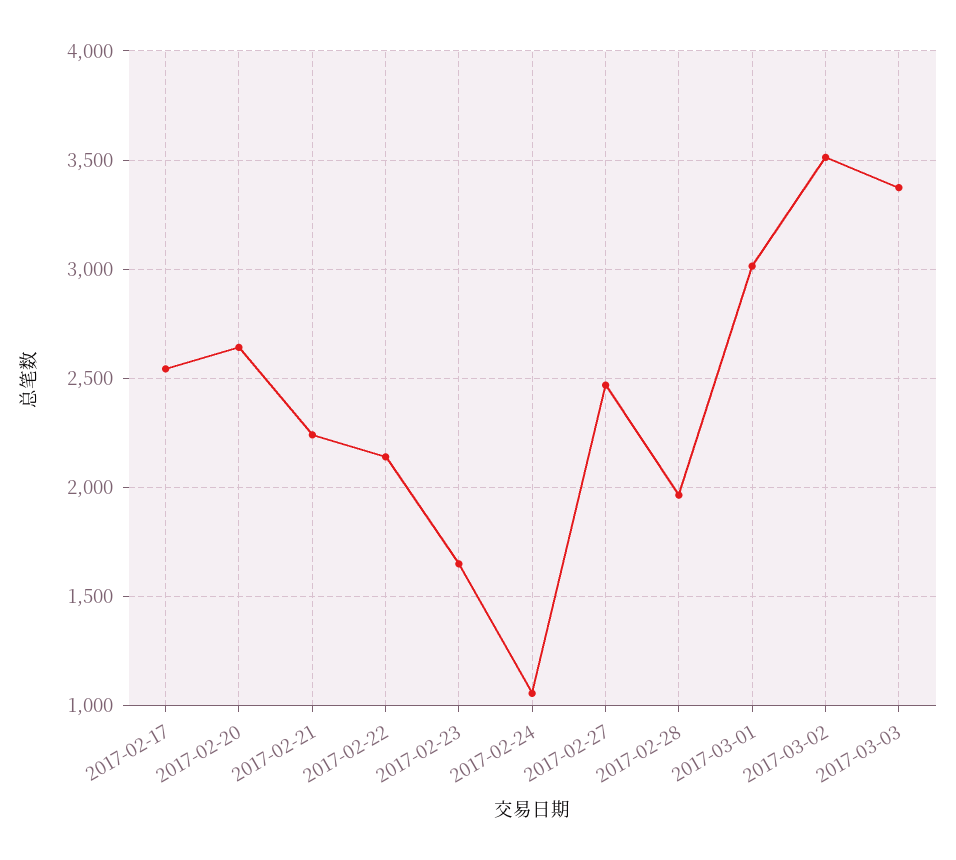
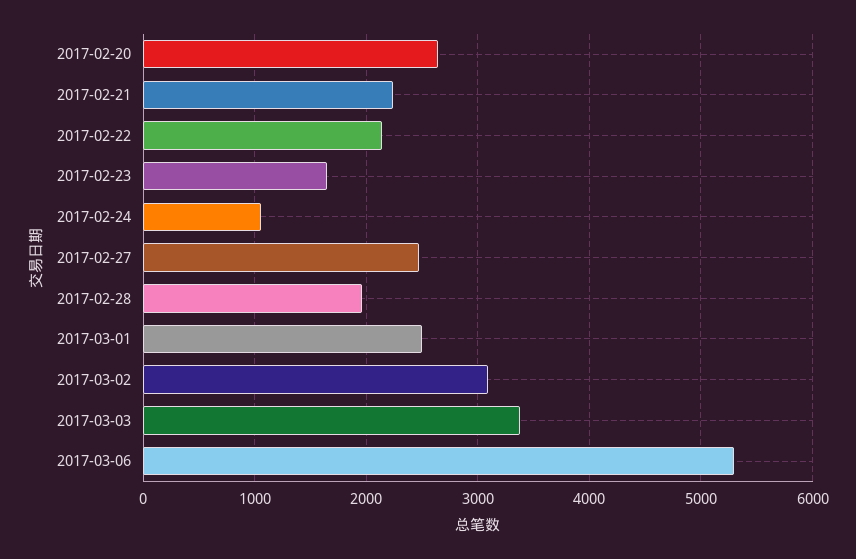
2017-02-17: 2550 -> none
2017-03-01: 3000 -> 2500
2017-03-02: 3500 -> 3100
2017-03-06: none -> 5300

